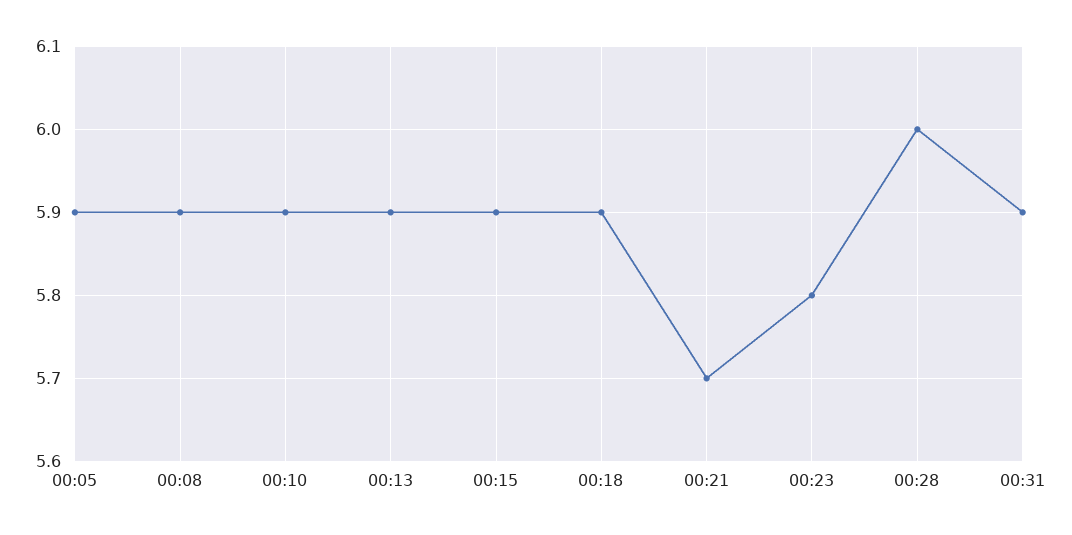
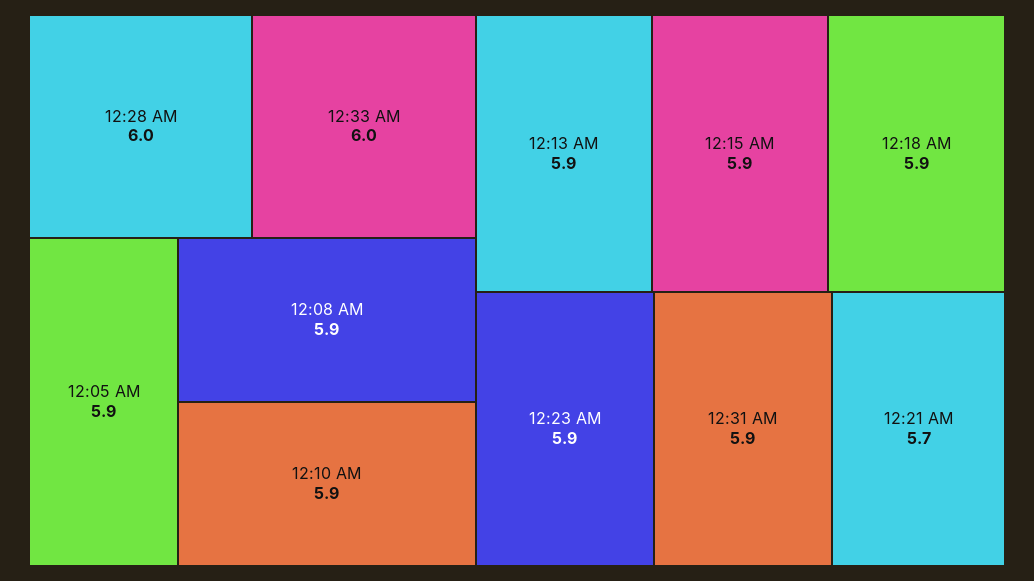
00:23: 5.8 -> 5.9
12:33 AM: none -> 6

